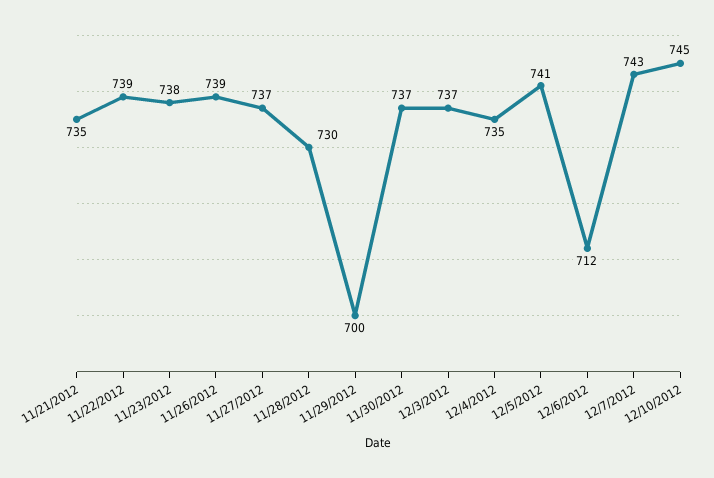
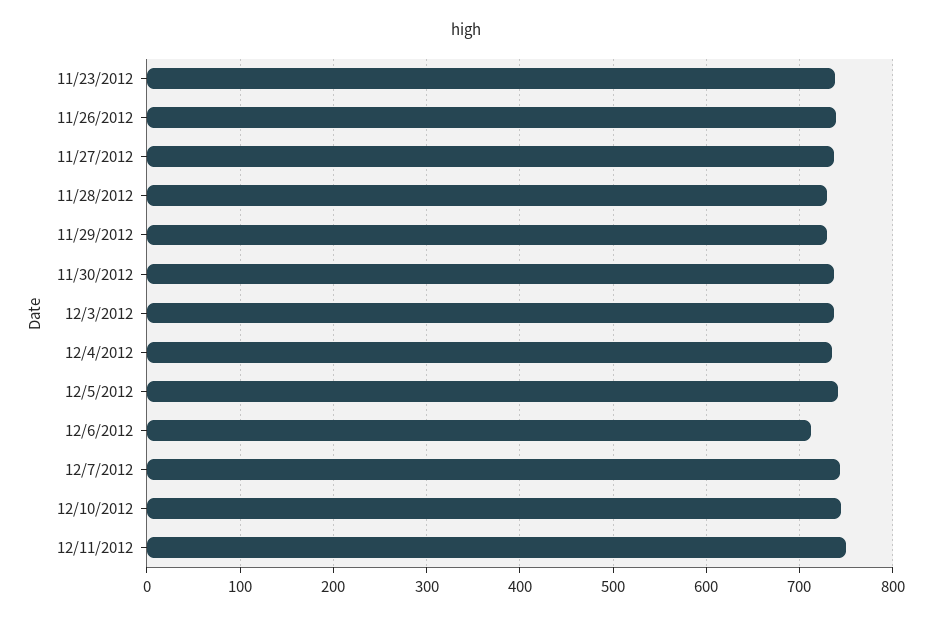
11/21/2012: 735 -> none
11/22/2012: 739 -> none
11/29/2012: 700 -> 730
12/11/2012: none -> 750

